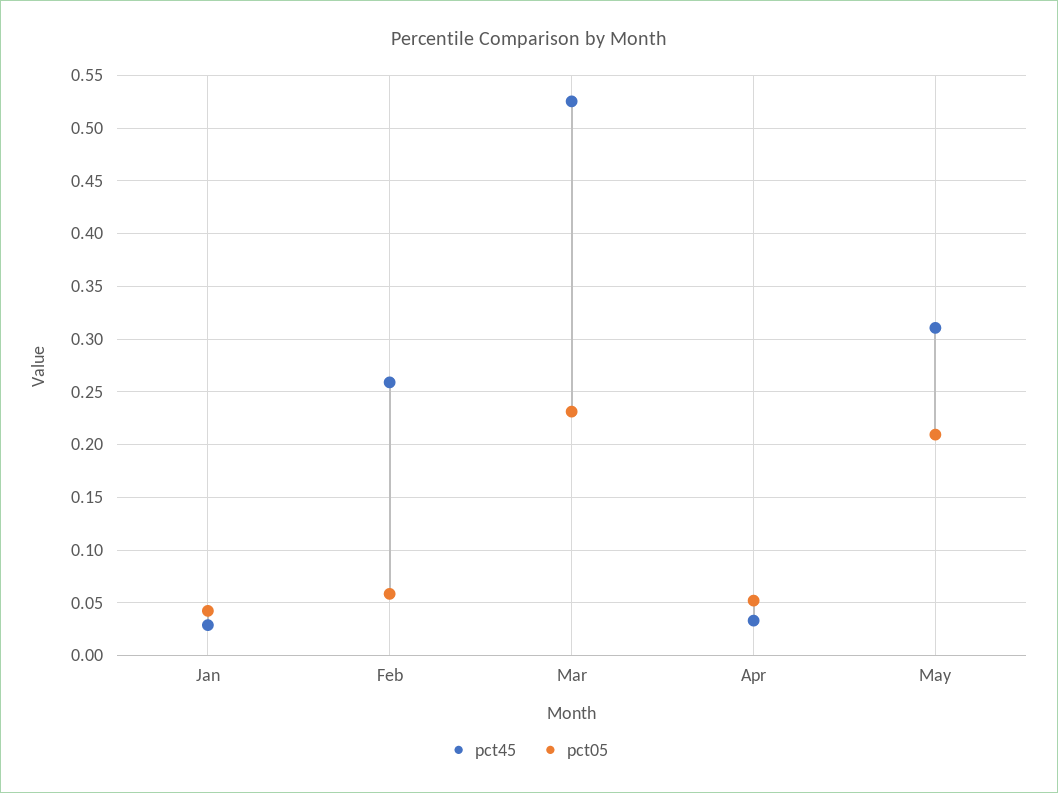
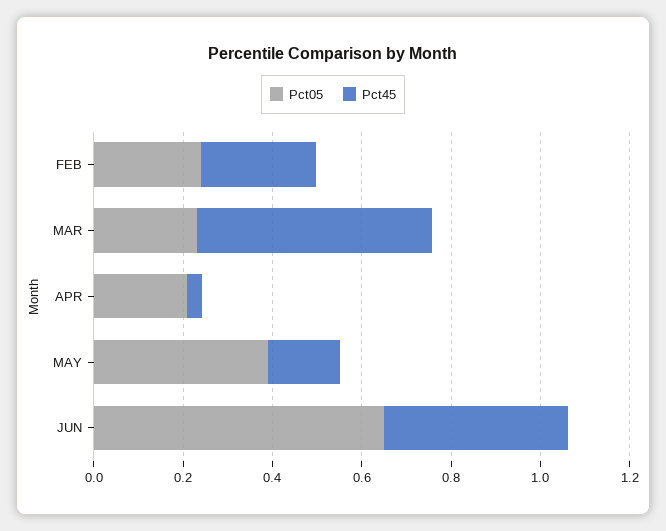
pct45, Jan: 0.03 -> none
pct05, Jan: 0.04 -> none
pct05, Feb: 0.06 -> 0.25
pct05, Apr: 0.05 -> 0.2
pct45, May: 0.31 -> 0.15
pct05, May: 0.21 -> 0.4
pct05, JUN: none -> 0.65
pct45, JUN: none -> 0.4

